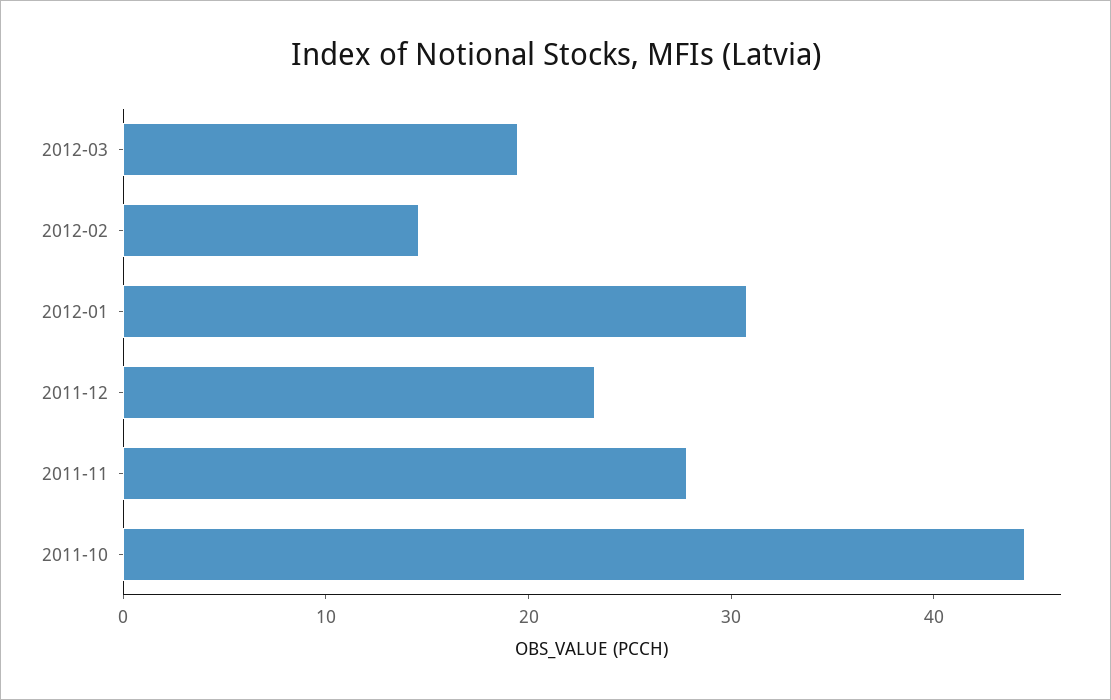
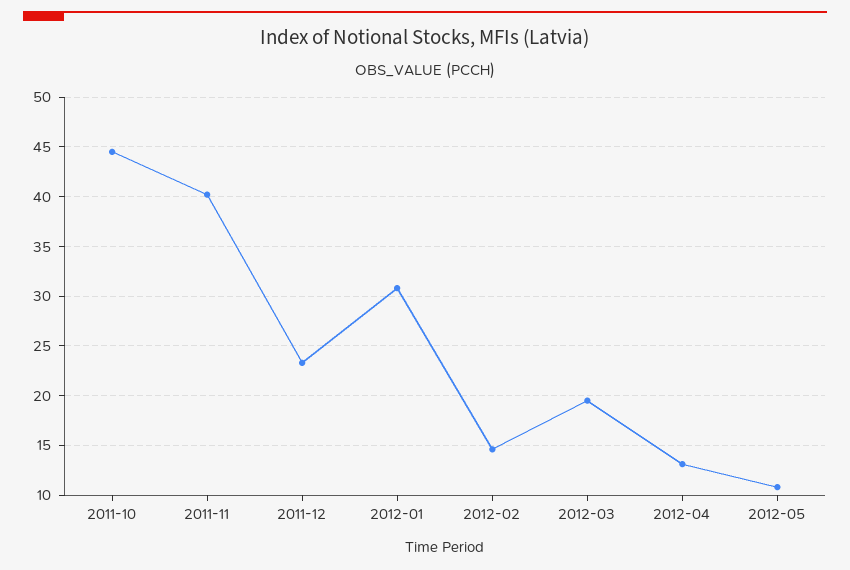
2011-11: 28 -> 40
2012-04: none -> 13
2012-05: none -> 11

